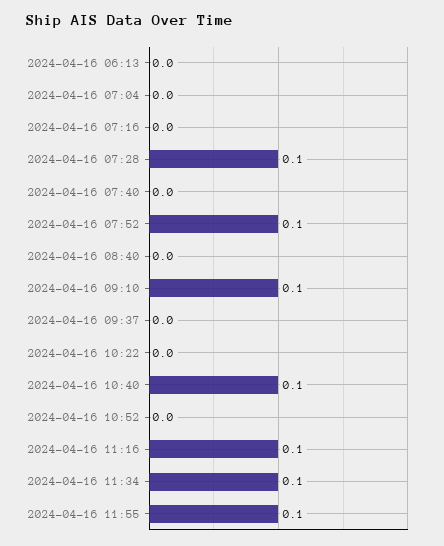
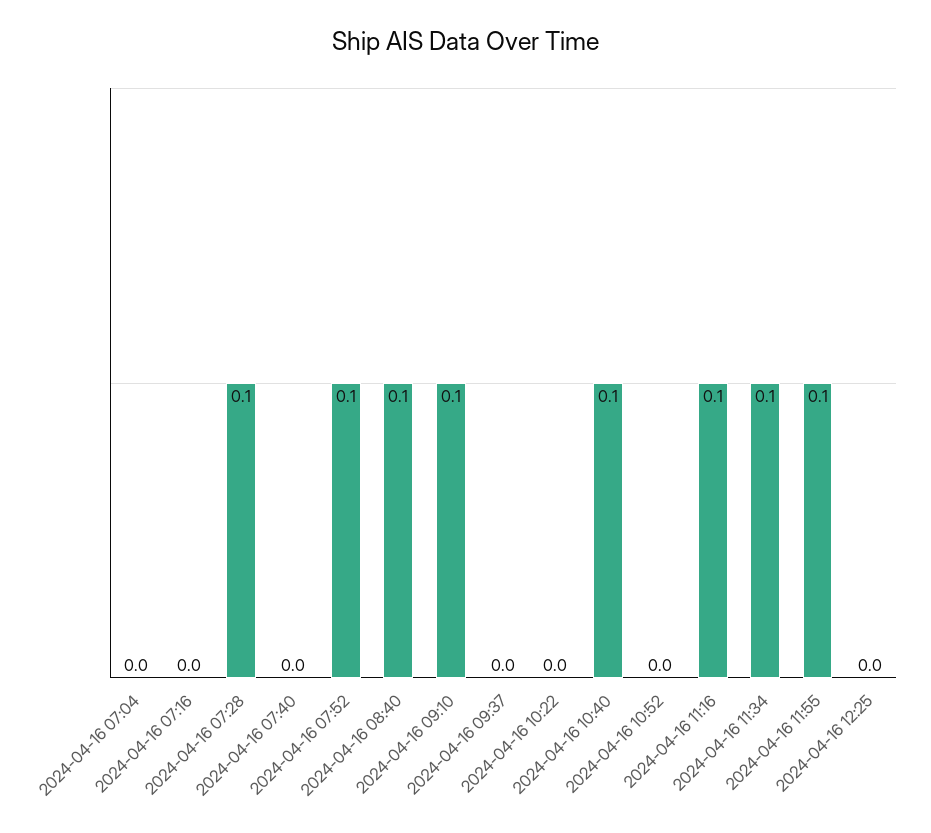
2024-04-16 06:13: 0 -> none
2024-04-16 08:40: 0 -> 0.1
2024-04-16 12:25: none -> 0

